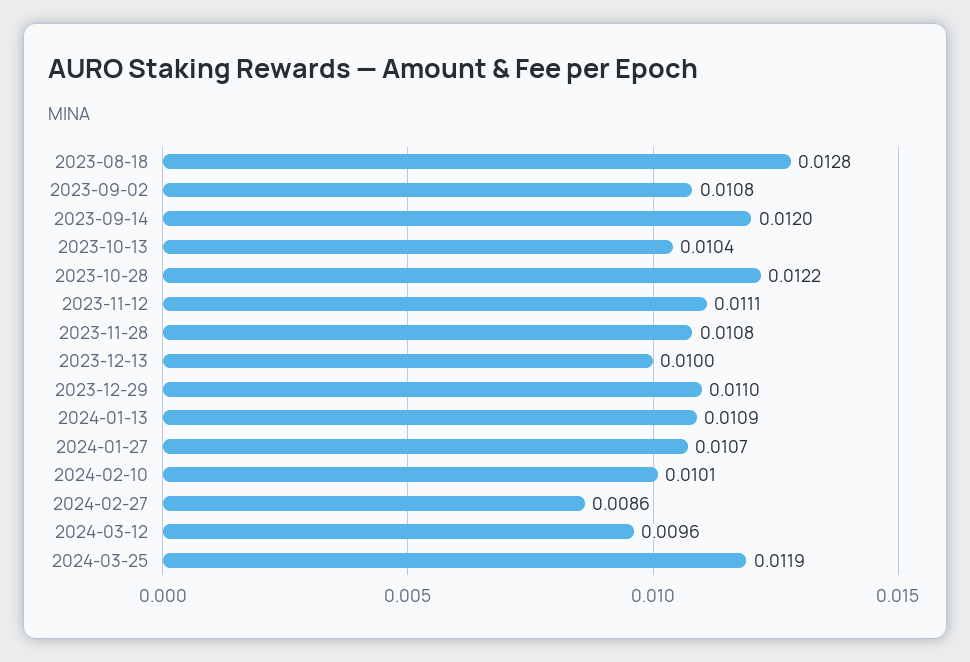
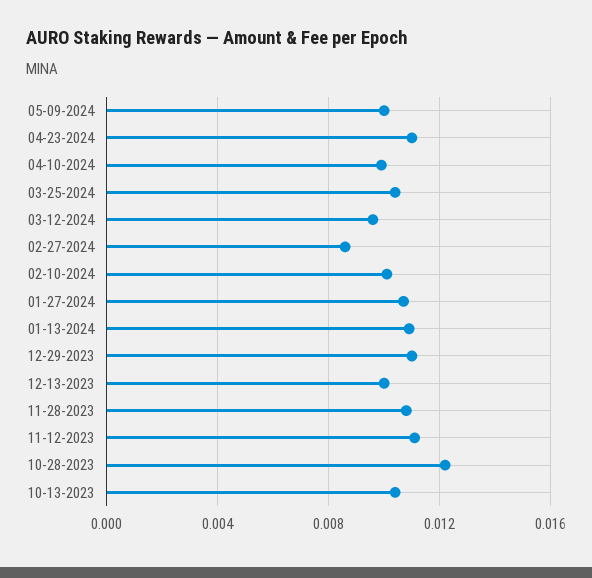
2023-08-18: 0.0128 -> none
2023-09-02: 0.0108 -> none
2023-09-14: 0.012 -> none
2024-03-25: 0.0119 -> 0.0105
05-09-2024: none -> 0.01
04-23-2024: none -> 0.011
04-10-2024: none -> 0.01

